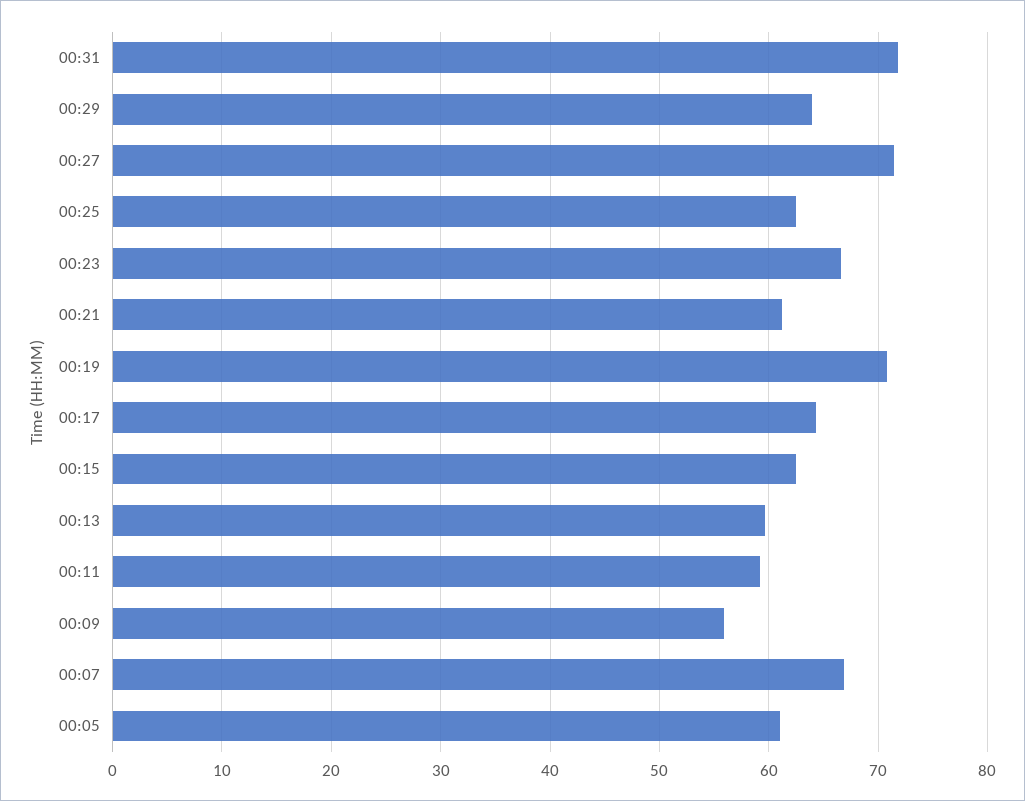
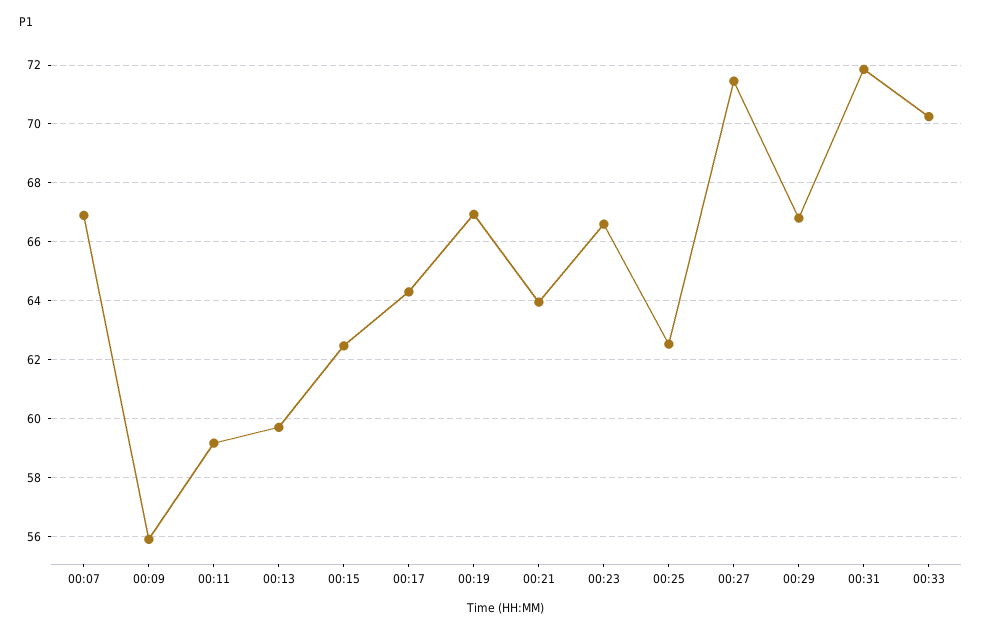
00:29: 64 -> 66.75
00:21: 61 -> 64
00:19: 71 -> 67
00:05: 61 -> none
00:33: none -> 70.25

